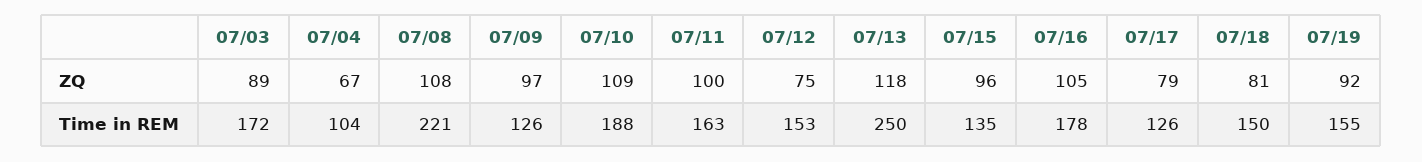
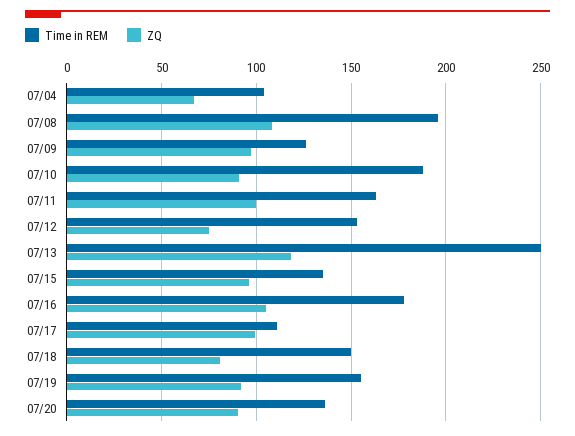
ZQ, 07/03: 89 -> none
ZQ, 07/10: 109 -> 90
ZQ, 07/17: 79 -> 100
Time in REM, 07/03: 172 -> none
Time in REM, 07/08: 221 -> 195
Time in REM, 07/17: 126 -> 110
Time in REM, 07/20: none -> 135
ZQ, 07/20: none -> 90

